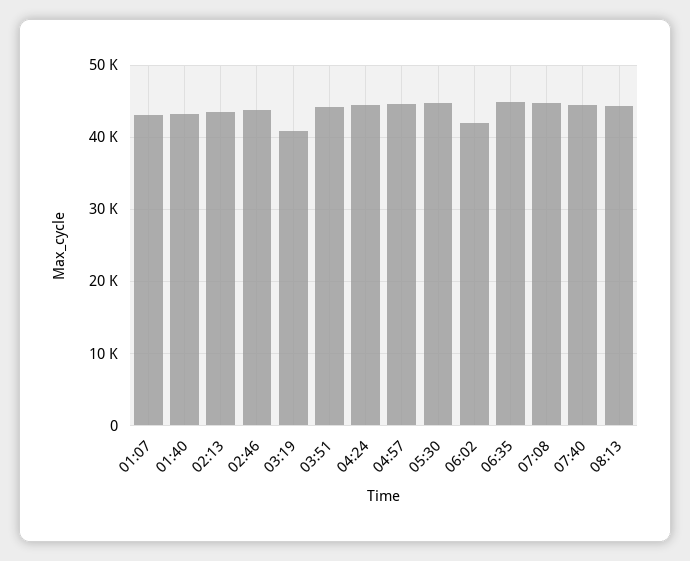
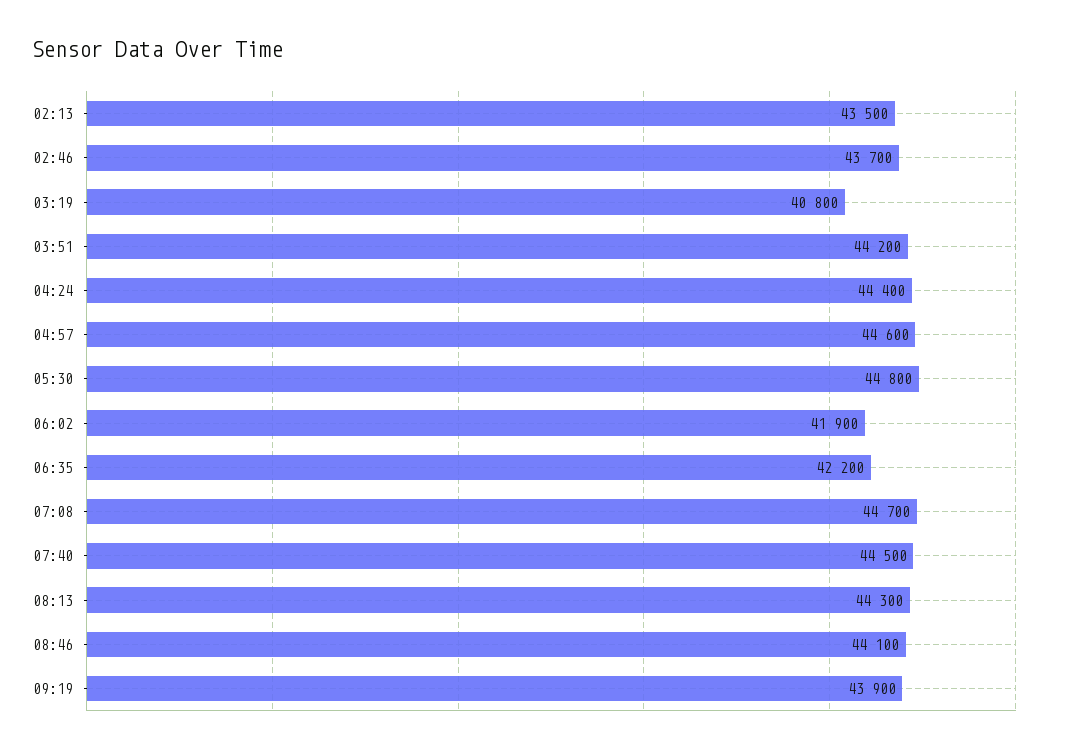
01:07: 43000 -> none
01:40: 43000 -> none
06:35: 45000 -> 42200
08:46: none -> 44100
09:19: none -> 43900

